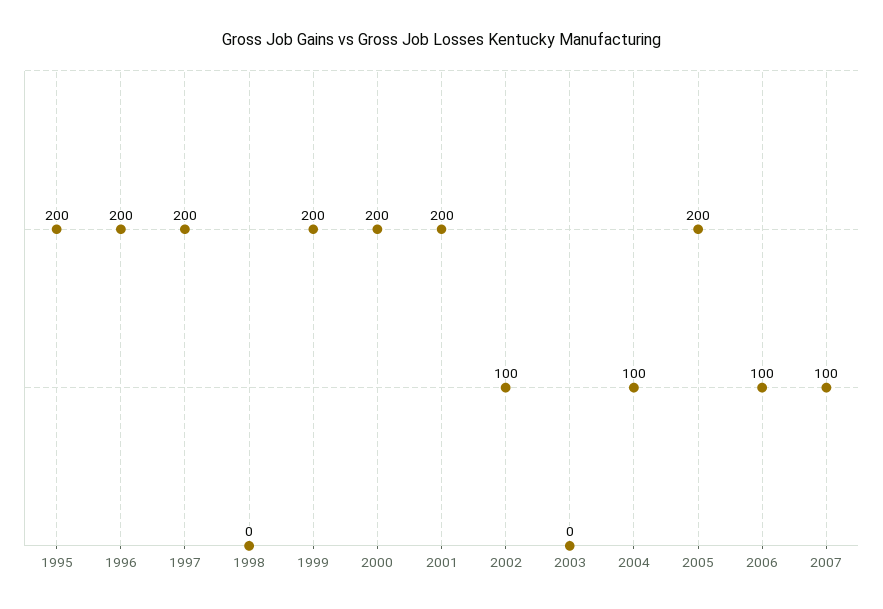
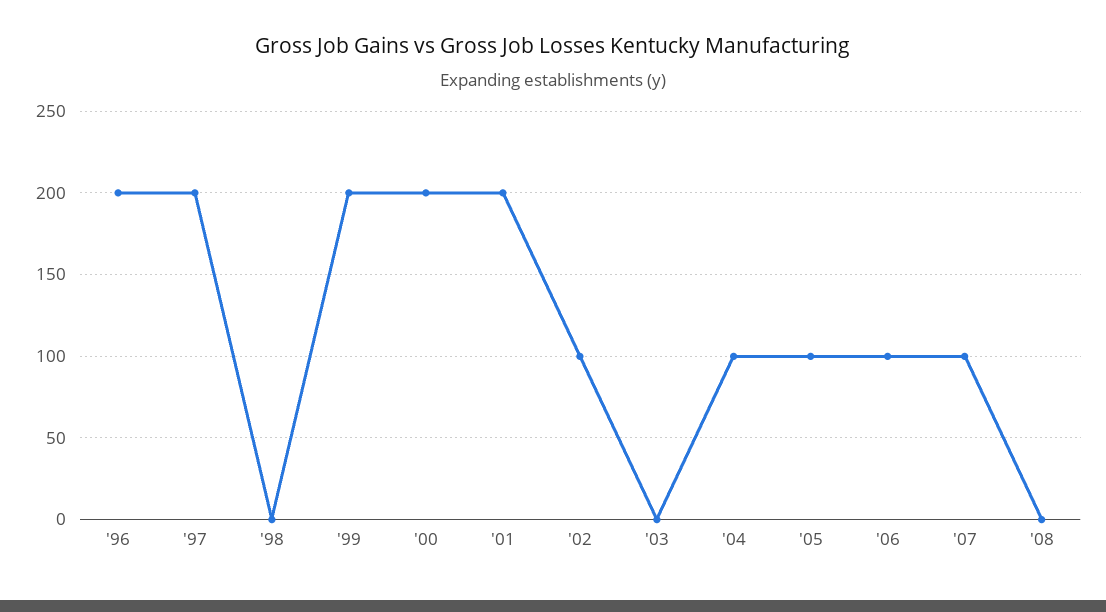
1995: 200 -> none
2005: 200 -> 100
'08: none -> 0

